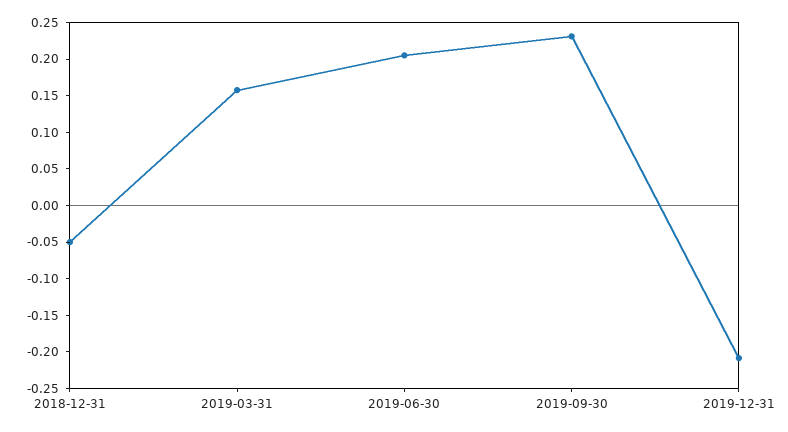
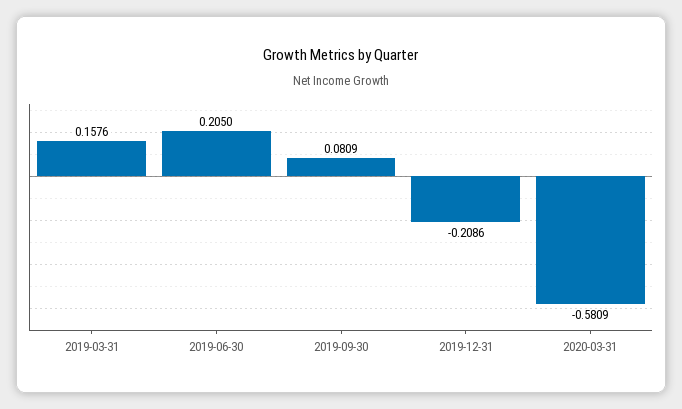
2018-12-31: -0.05 -> none
2019-09-30: 0.225 -> 0.0809
2020-03-31: none -> -0.5809

